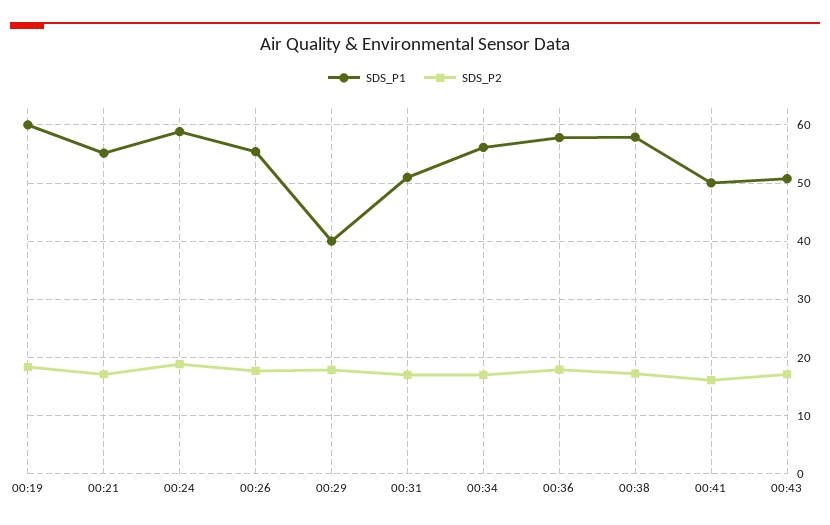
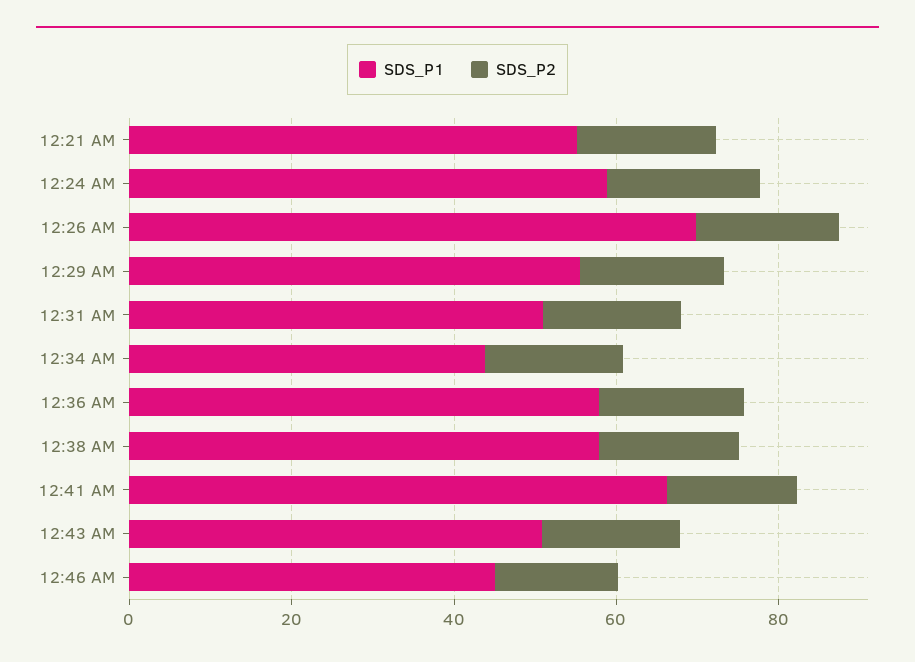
SDS_P1, 00:19: 60 -> none
SDS_P2, 00:19: 18 -> none
SDS_P1, 00:26: 56 -> 70
SDS_P1, 00:29: 40 -> 55
SDS_P1, 00:34: 56 -> 45
SDS_P1, 00:41: 50 -> 65
SDS_P1, 12:46 AM: none -> 45
SDS_P2, 12:46 AM: none -> 15

